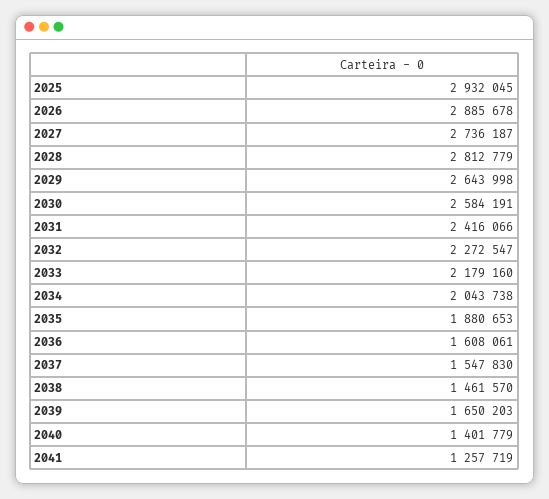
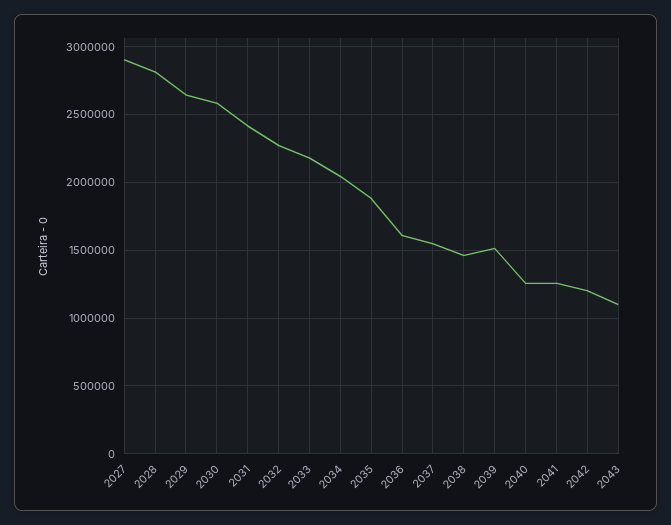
2025: 2932045 -> none
2026: 2885678 -> none
2027: 2736187 -> 2900000
2039: 1650203 -> 1500000
2040: 1401779 -> 1250000
2042: none -> 1200000
2043: none -> 1100000

